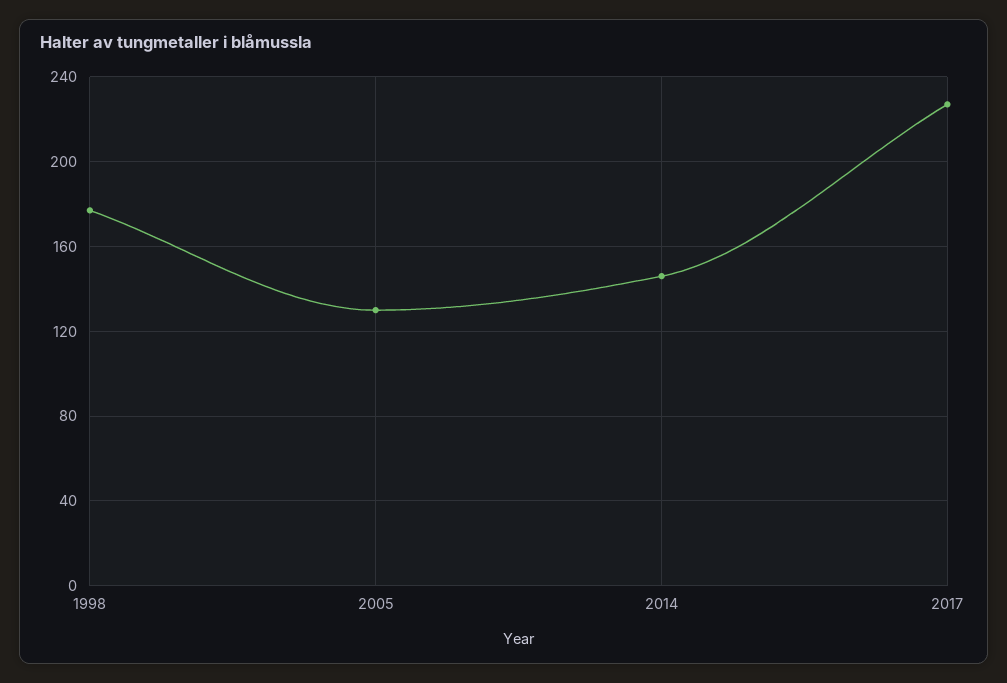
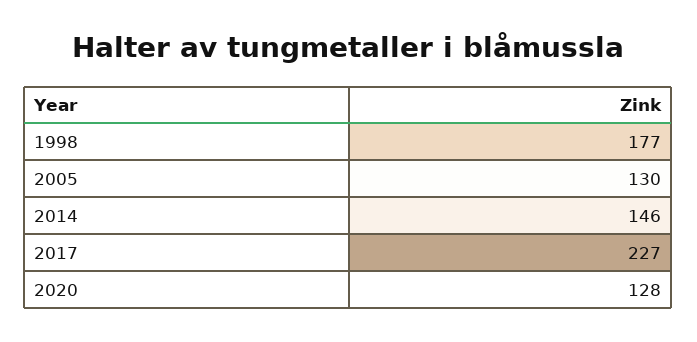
2020: none -> 128

